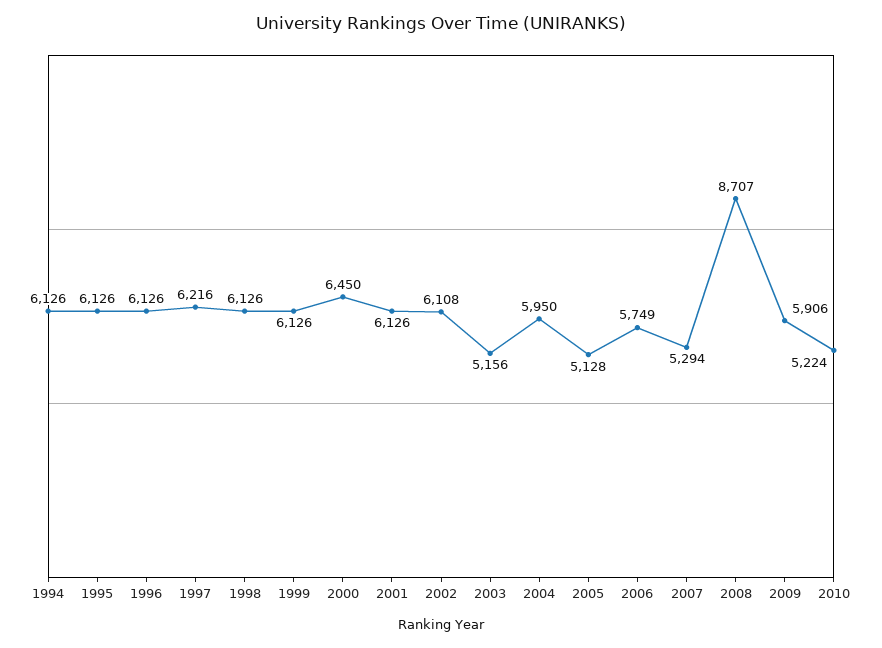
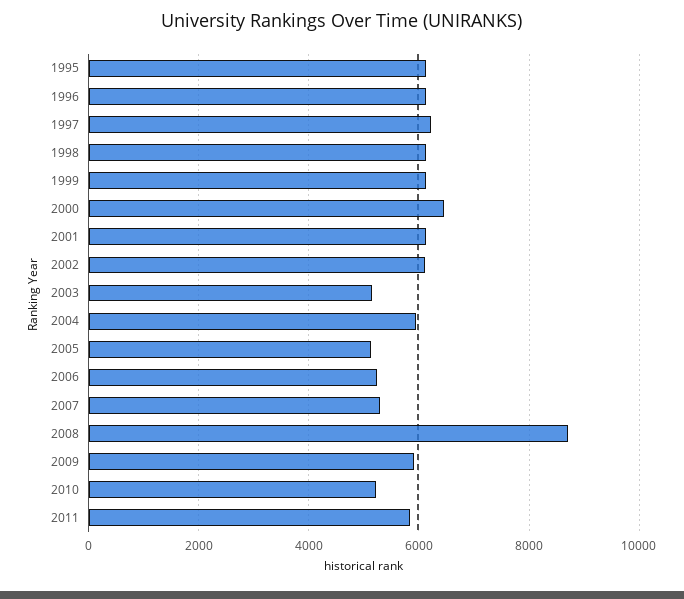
1994: 6126 -> none
2006: 5749 -> 5200
2011: none -> 5800

